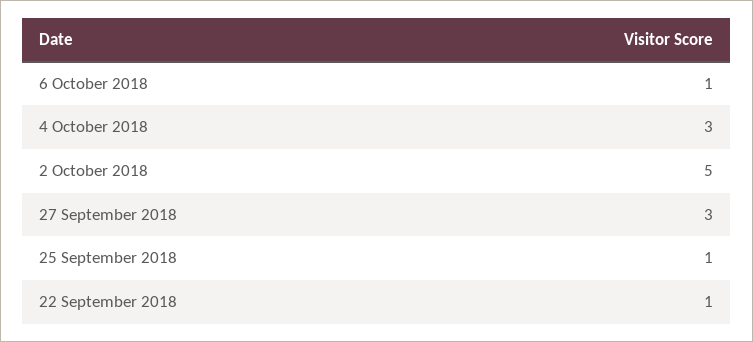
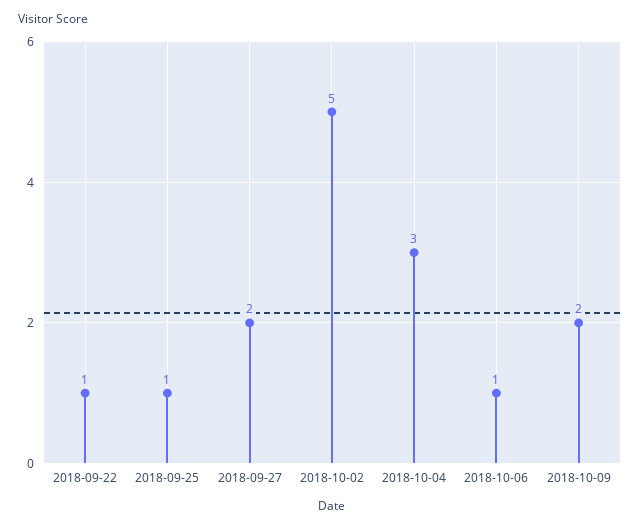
27 September 2018: 3 -> 2
2018-10-09: none -> 2

